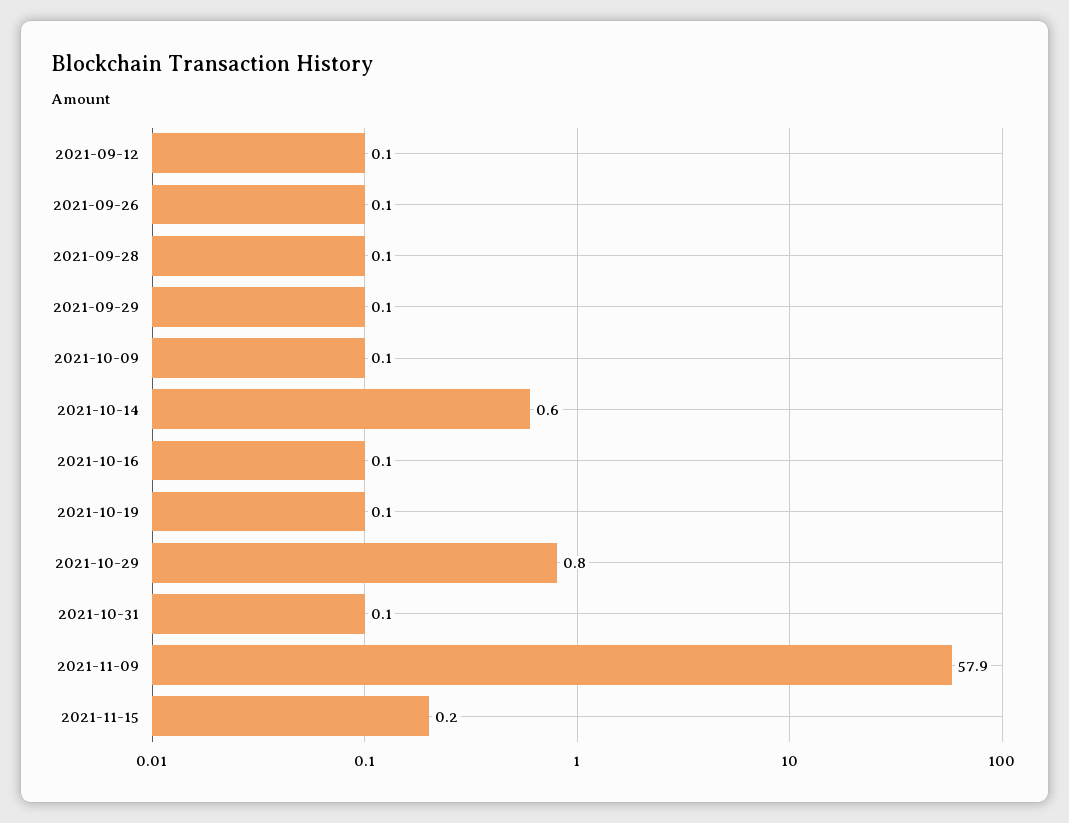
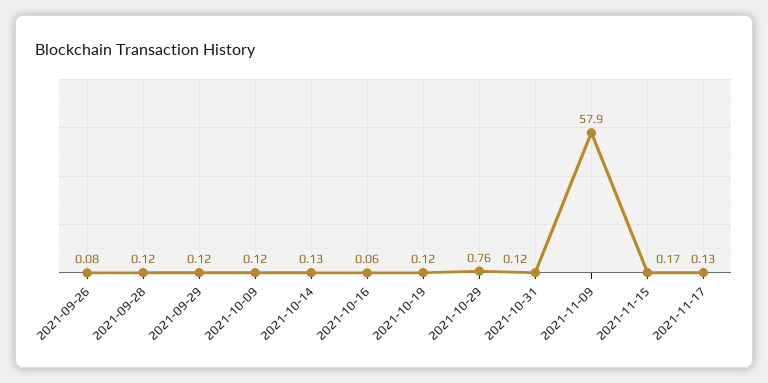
2021-09-12: 0.1 -> none
2021-10-14: 0.6 -> 0.13
2021-11-17: none -> 0.13

